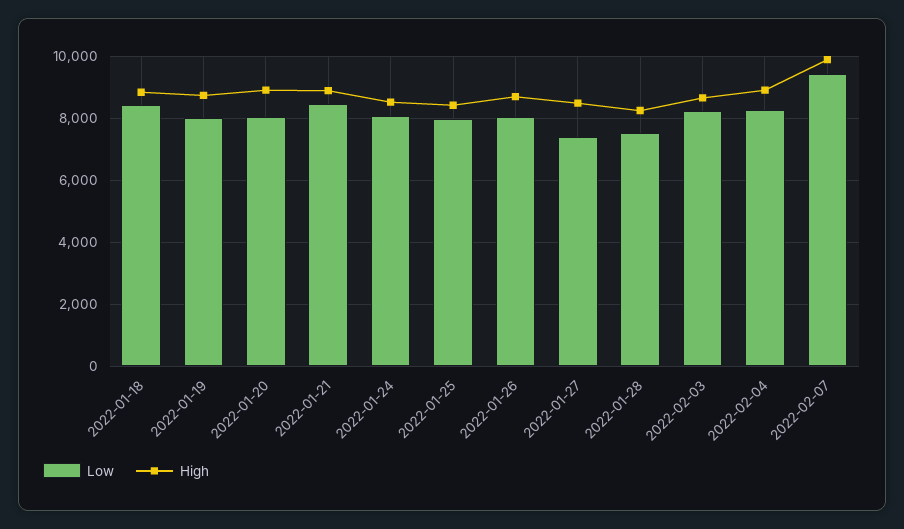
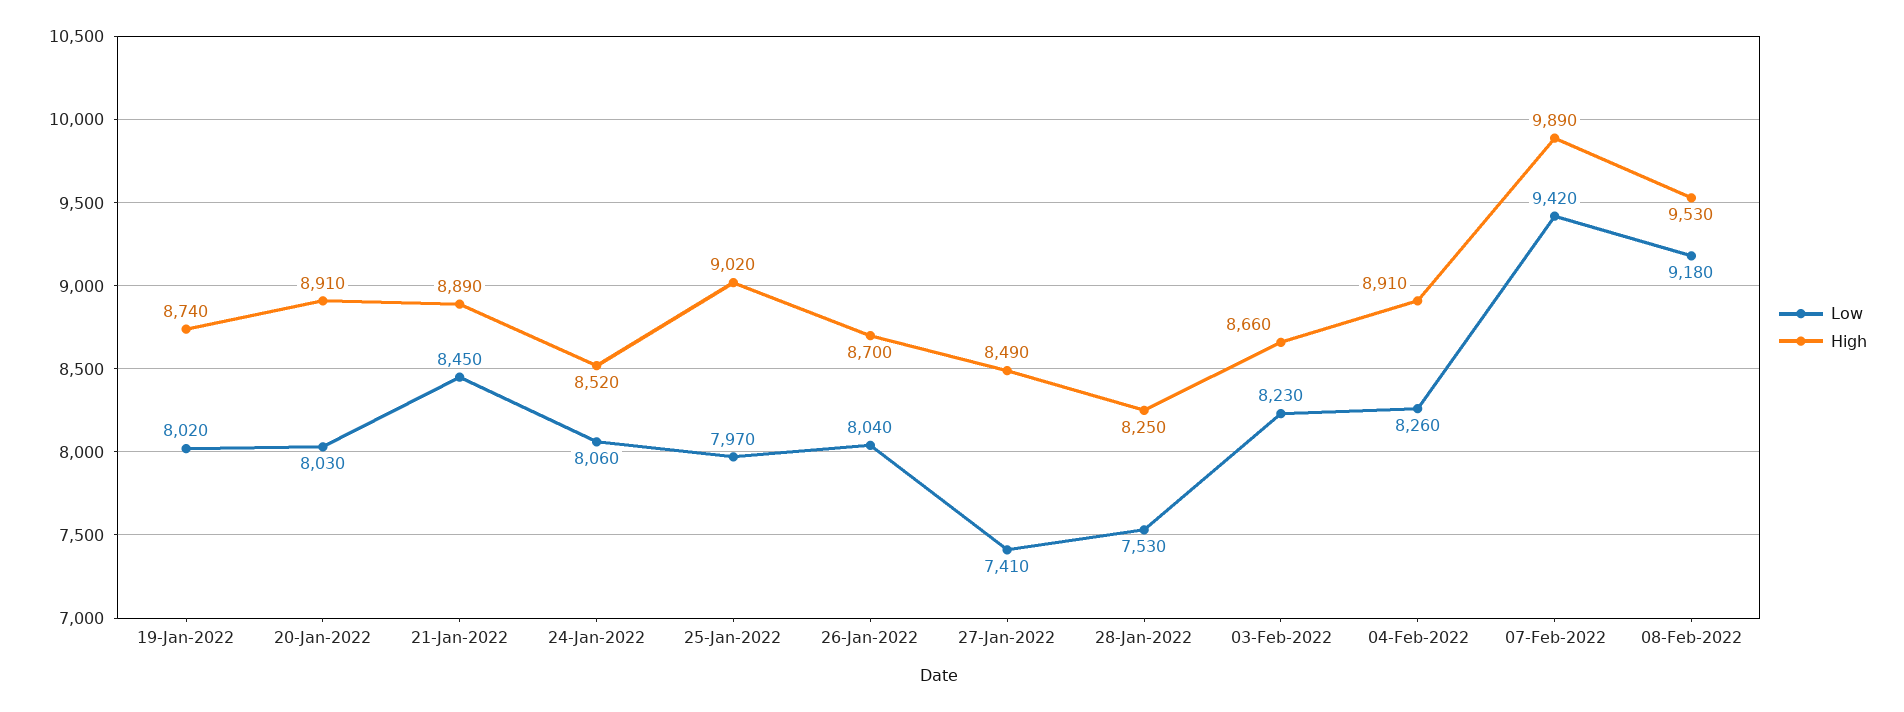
Low, 2022-01-18: 8400 -> none
High, 2022-01-18: 8800 -> none
High, 2022-01-25: 8400 -> 9020
Low, 08-Feb-2022: none -> 9180
High, 08-Feb-2022: none -> 9530

